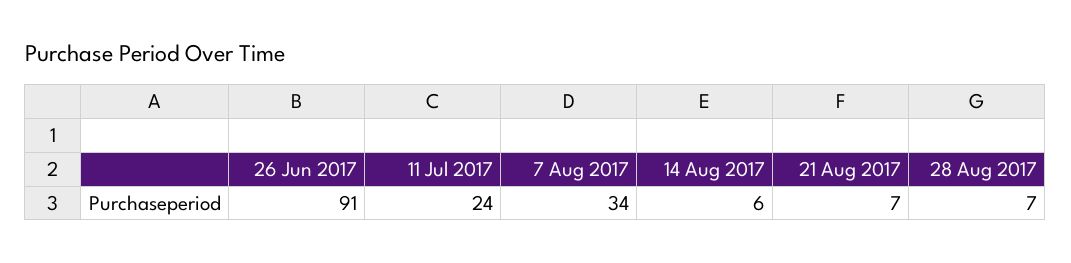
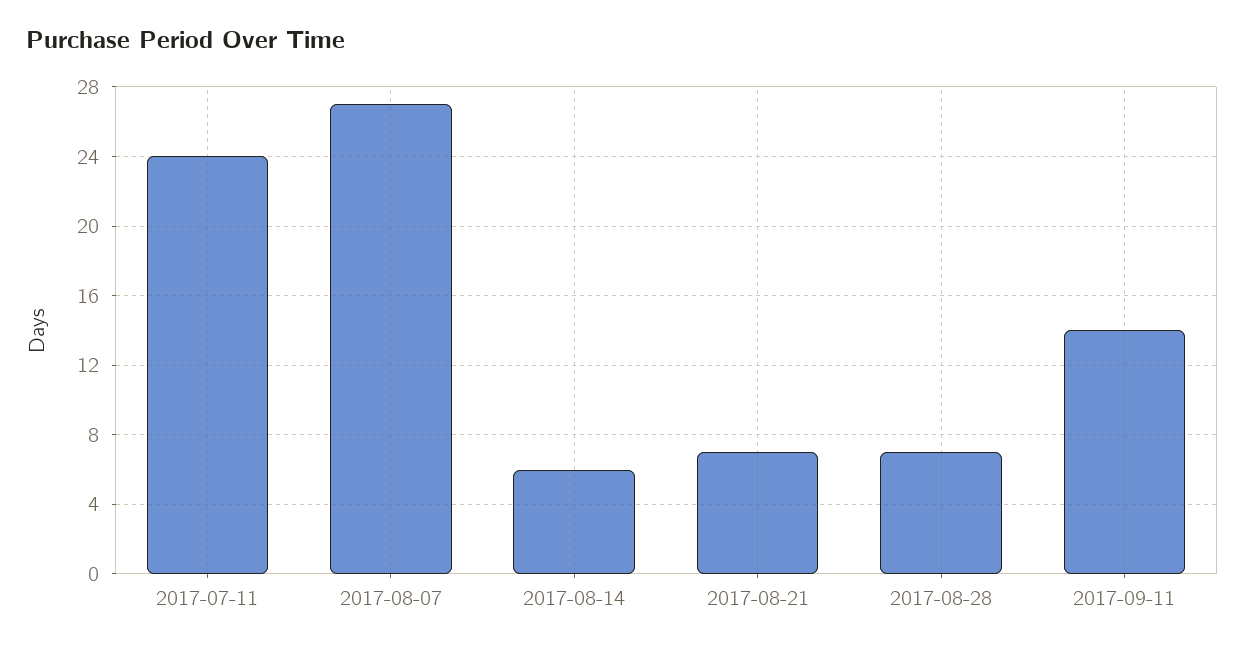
26 Jun 2017: 91 -> none
7 Aug 2017: 34 -> 27
2017-09-11: none -> 14

